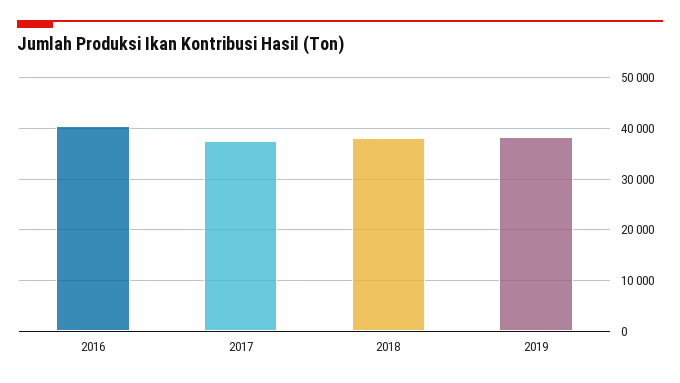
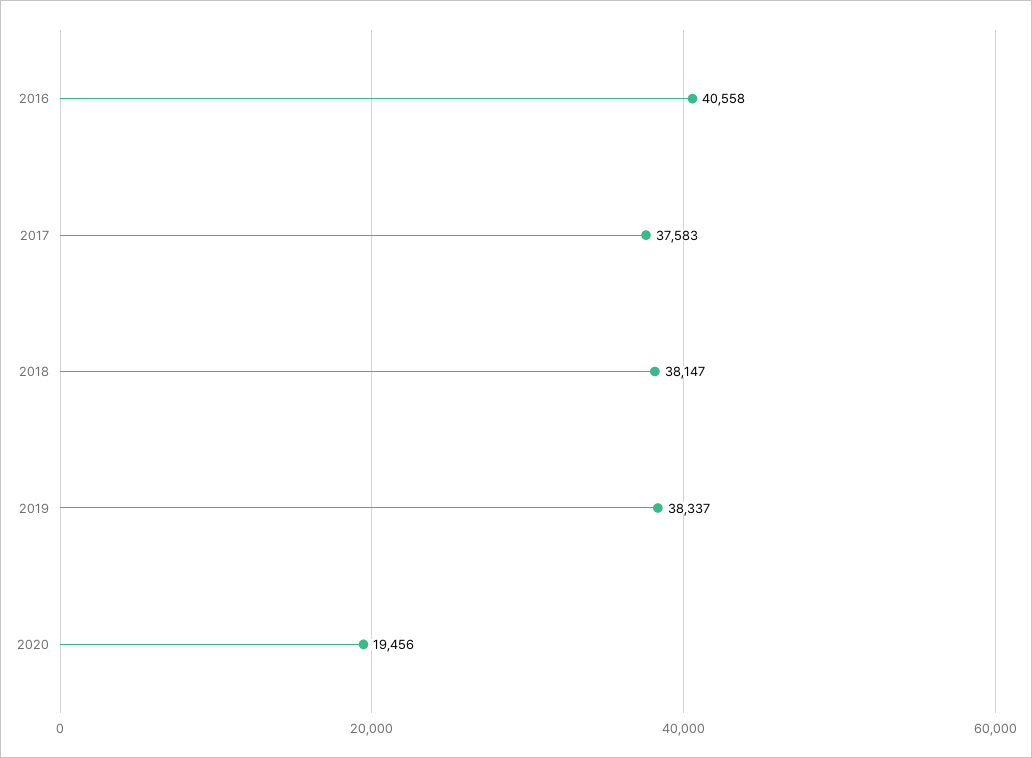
2020: none -> 19456

